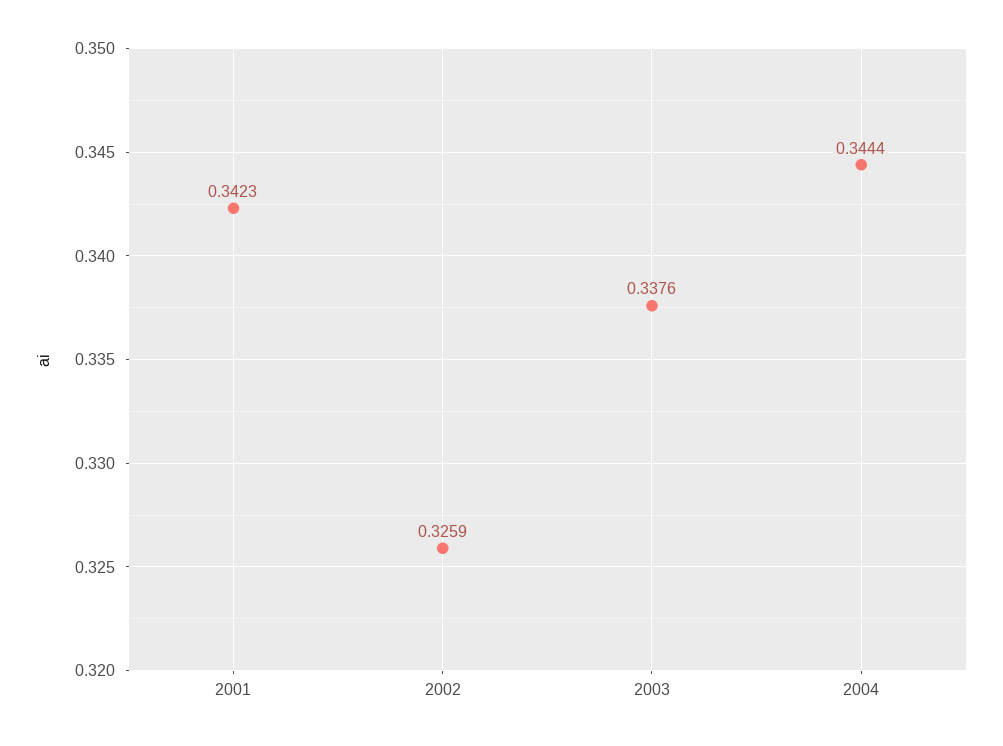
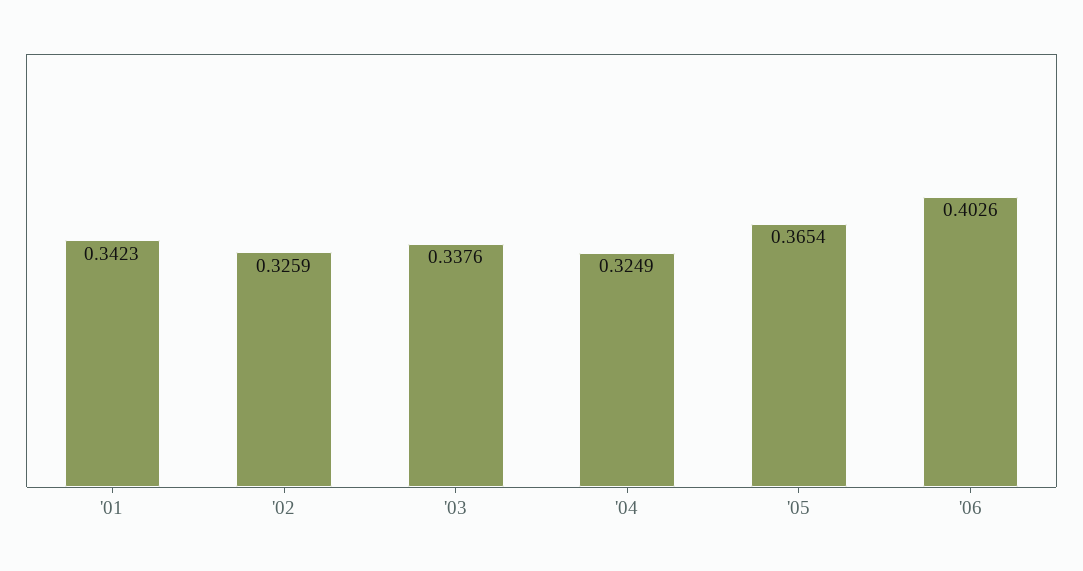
2004: 0.3444 -> 0.3249
'05: none -> 0.3654
'06: none -> 0.4026

